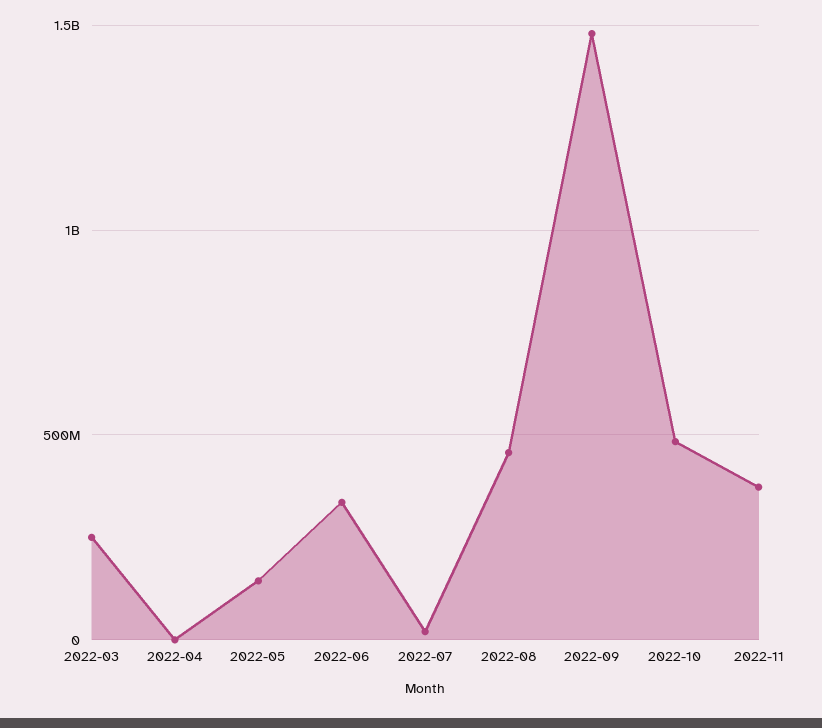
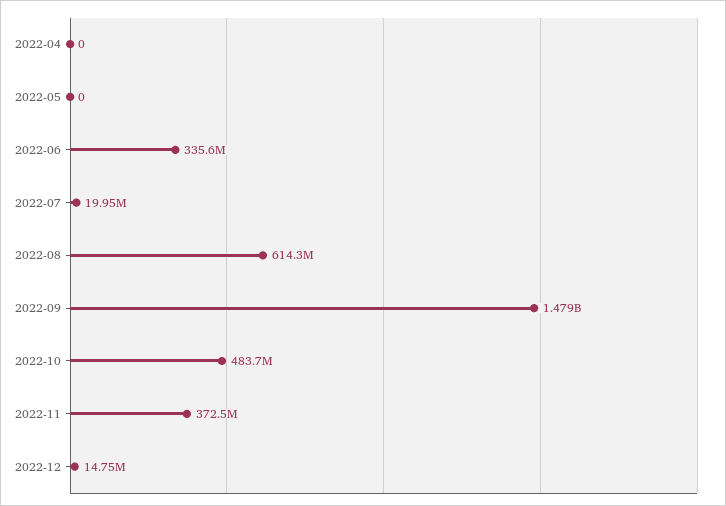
2022-03: 250000000 -> none
2022-05: 150000000 -> 0
2022-08: 450000000 -> 614300000
2022-12: none -> 14750000

